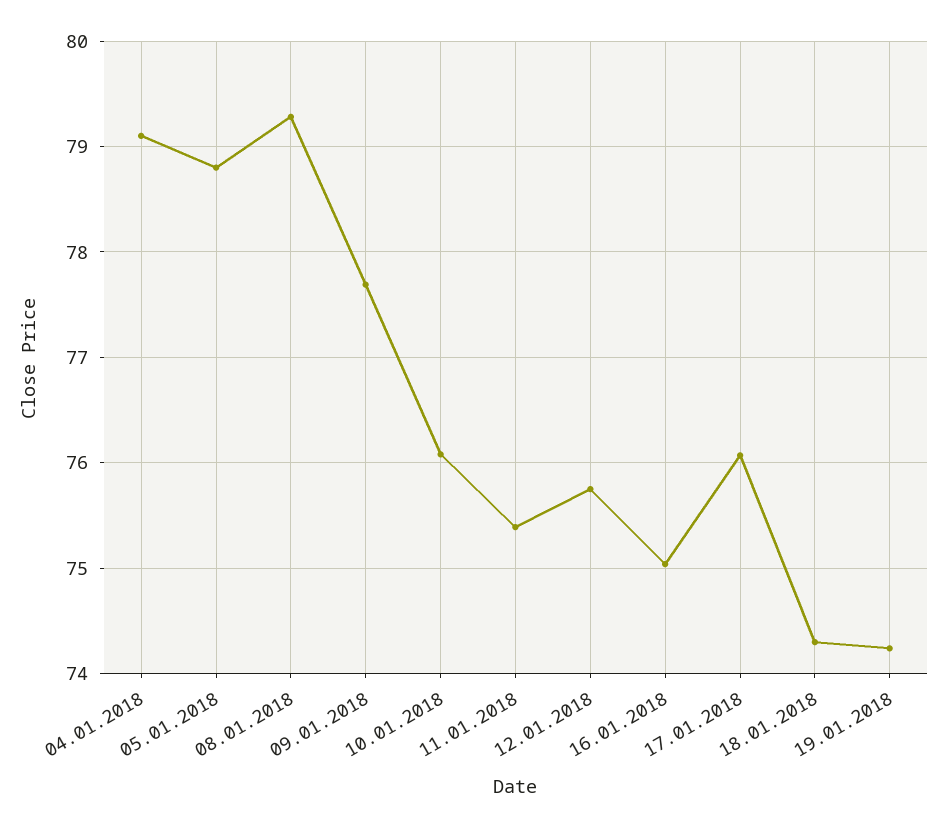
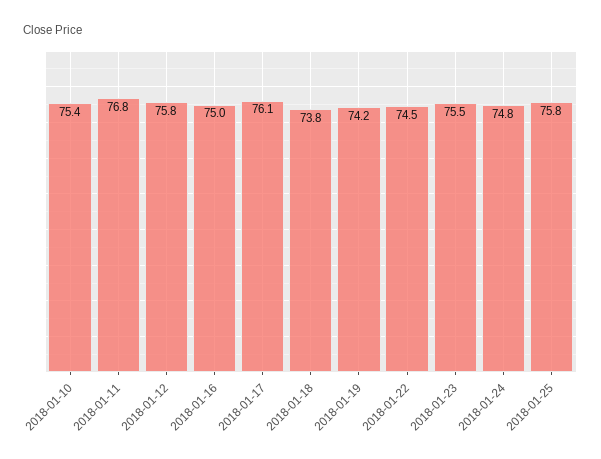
04.01.2018: 79.1 -> none
05.01.2018: 78.8 -> none
08.01.2018: 79.3 -> none
09.01.2018: 77.7 -> none
10.01.2018: 76.1 -> 75.4
11.01.2018: 75.4 -> 76.8
18.01.2018: 74.3 -> 73.8
2018-01-22: none -> 74.5
2018-01-23: none -> 75.5
2018-01-24: none -> 74.8
2018-01-25: none -> 75.8

